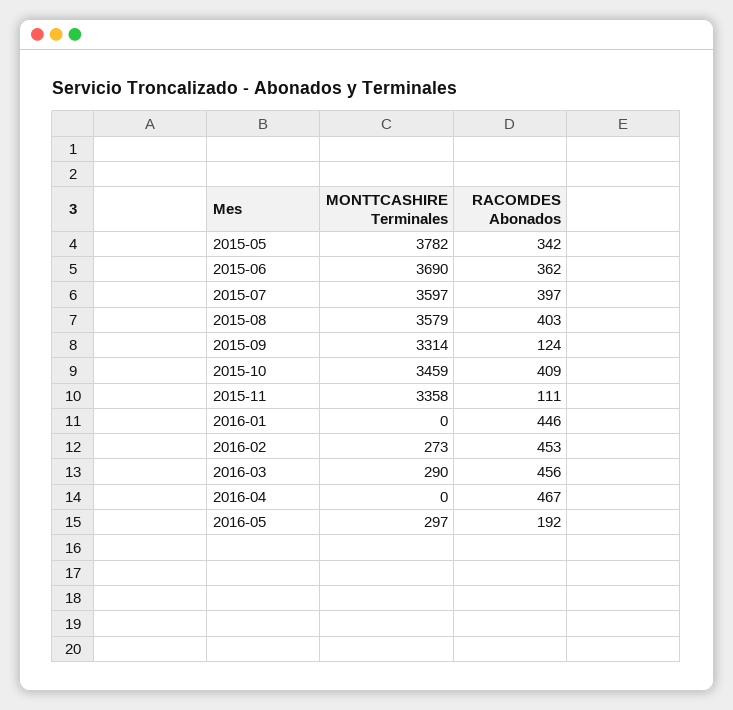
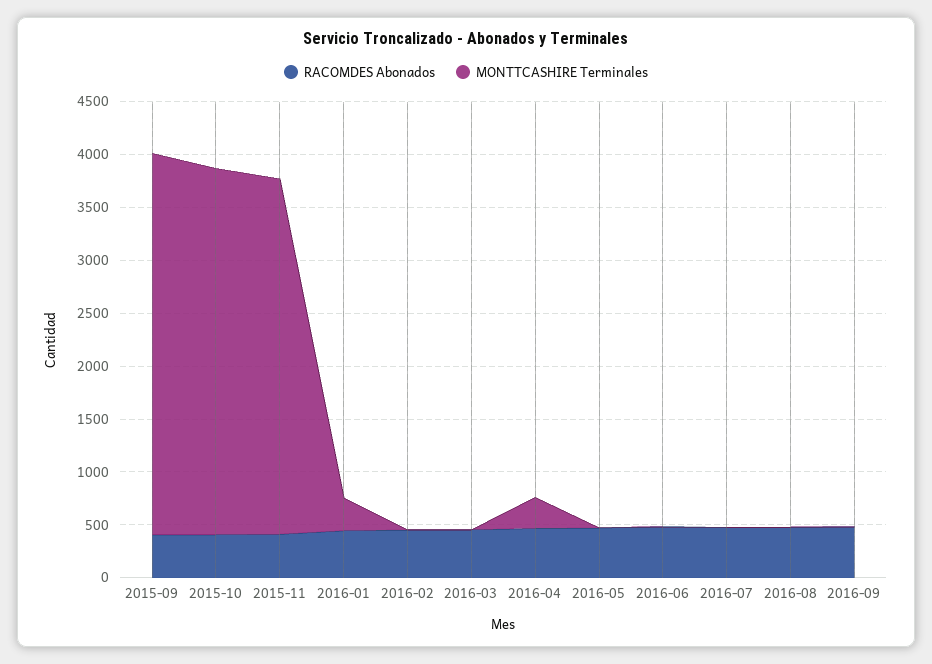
MONTTCASHIRE Terminales, 2015-05: 3782 -> none
RACOMDES Abonados, 2015-05: 342 -> none
MONTTCASHIRE Terminales, 2015-06: 3690 -> none
RACOMDES Abonados, 2015-06: 362 -> none
MONTTCASHIRE Terminales, 2015-07: 3597 -> none
RACOMDES Abonados, 2015-07: 397 -> none
MONTTCASHIRE Terminales, 2015-08: 3579 -> none
RACOMDES Abonados, 2015-08: 403 -> none
MONTTCASHIRE Terminales, 2015-09: 3314 -> 3600
RACOMDES Abonados, 2015-09: 124 -> 400
RACOMDES Abonados, 2015-11: 111 -> 400
MONTTCASHIRE Terminales, 2016-01: 0 -> 300
MONTTCASHIRE Terminales, 2016-02: 273 -> 0
MONTTCASHIRE Terminales, 2016-03: 290 -> 0
MONTTCASHIRE Terminales, 2016-04: 0 -> 300
MONTTCASHIRE Terminales, 2016-05: 297 -> 0
RACOMDES Abonados, 2016-05: 192 -> 500
RACOMDES Abonados, 2016-06: none -> 500
MONTTCASHIRE Terminales, 2016-06: none -> 0
RACOMDES Abonados, 2016-07: none -> 500
MONTTCASHIRE Terminales, 2016-07: none -> 0
RACOMDES Abonados, 2016-08: none -> 500
MONTTCASHIRE Terminales, 2016-08: none -> 0
RACOMDES Abonados, 2016-09: none -> 500
MONTTCASHIRE Terminales, 2016-09: none -> 0

